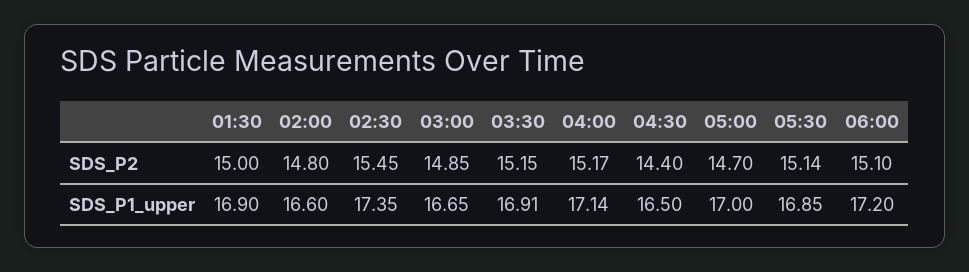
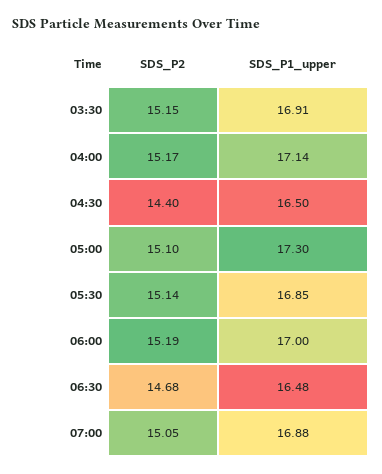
01:30, SDS_P2: 15 -> none
02:00, SDS_P2: 14.8 -> none
02:30, SDS_P2: 15.45 -> none
03:00, SDS_P2: 14.85 -> none
05:00, SDS_P2: 14.7 -> 15.1
06:00, SDS_P2: 15.1 -> 15.19
01:30, SDS_P1_upper: 16.9 -> none
02:00, SDS_P1_upper: 16.6 -> none
02:30, SDS_P1_upper: 17.35 -> none
03:00, SDS_P1_upper: 16.65 -> none
05:00, SDS_P1_upper: 17 -> 17.3
06:00, SDS_P1_upper: 17.2 -> 17
06:30, SDS_P2: none -> 14.68
06:30, SDS_P1_upper: none -> 16.48
07:00, SDS_P2: none -> 15.05
07:00, SDS_P1_upper: none -> 16.88

